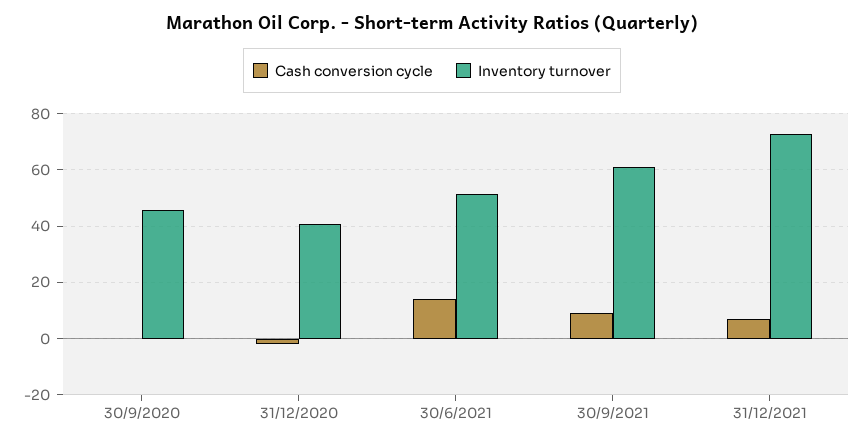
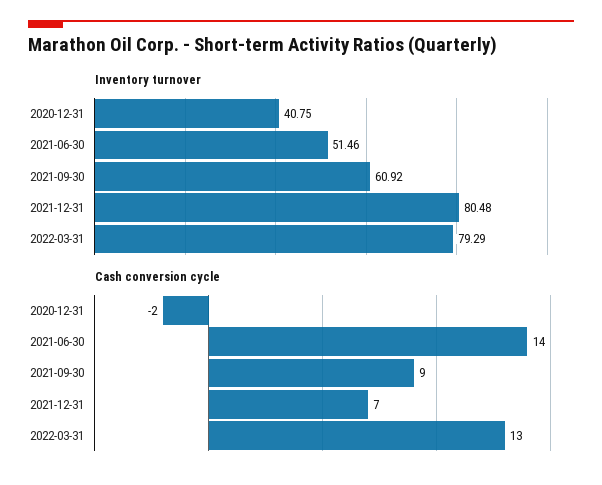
Cash conversion cycle, 30/9/2020: 0 -> none
Inventory turnover, 30/9/2020: 45 -> none
Inventory turnover, 31/12/2021: 72.5 -> 80.48
Inventory turnover, 2022-03-31: none -> 79.29
Cash conversion cycle, 2022-03-31: none -> 13

